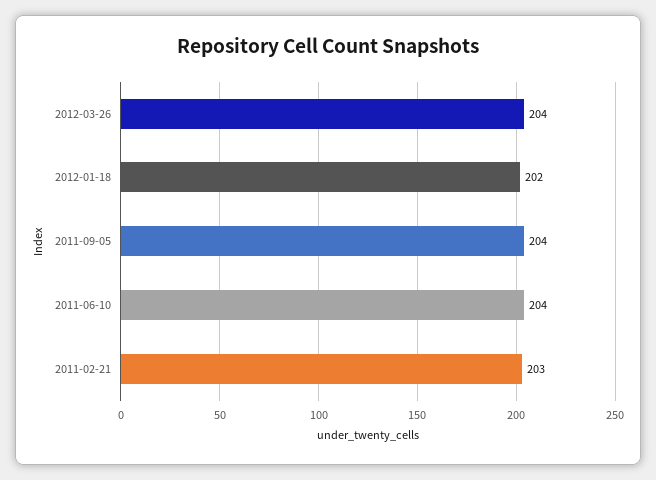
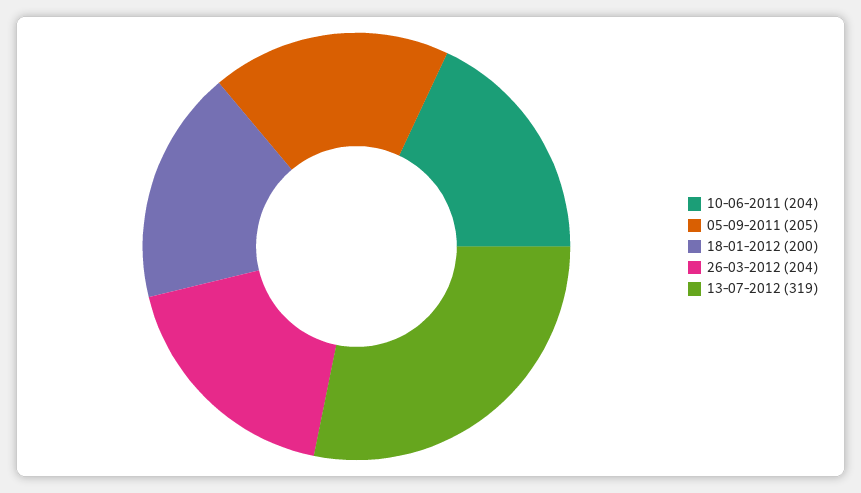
2012-01-18: 202 -> 200
2011-09-05: 204 -> 205
2011-02-21: 203 -> none
13-07-2012: none -> 319

